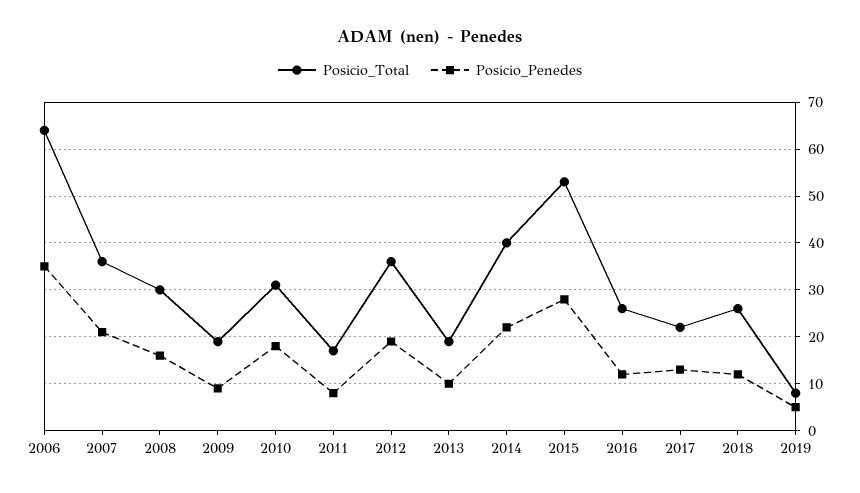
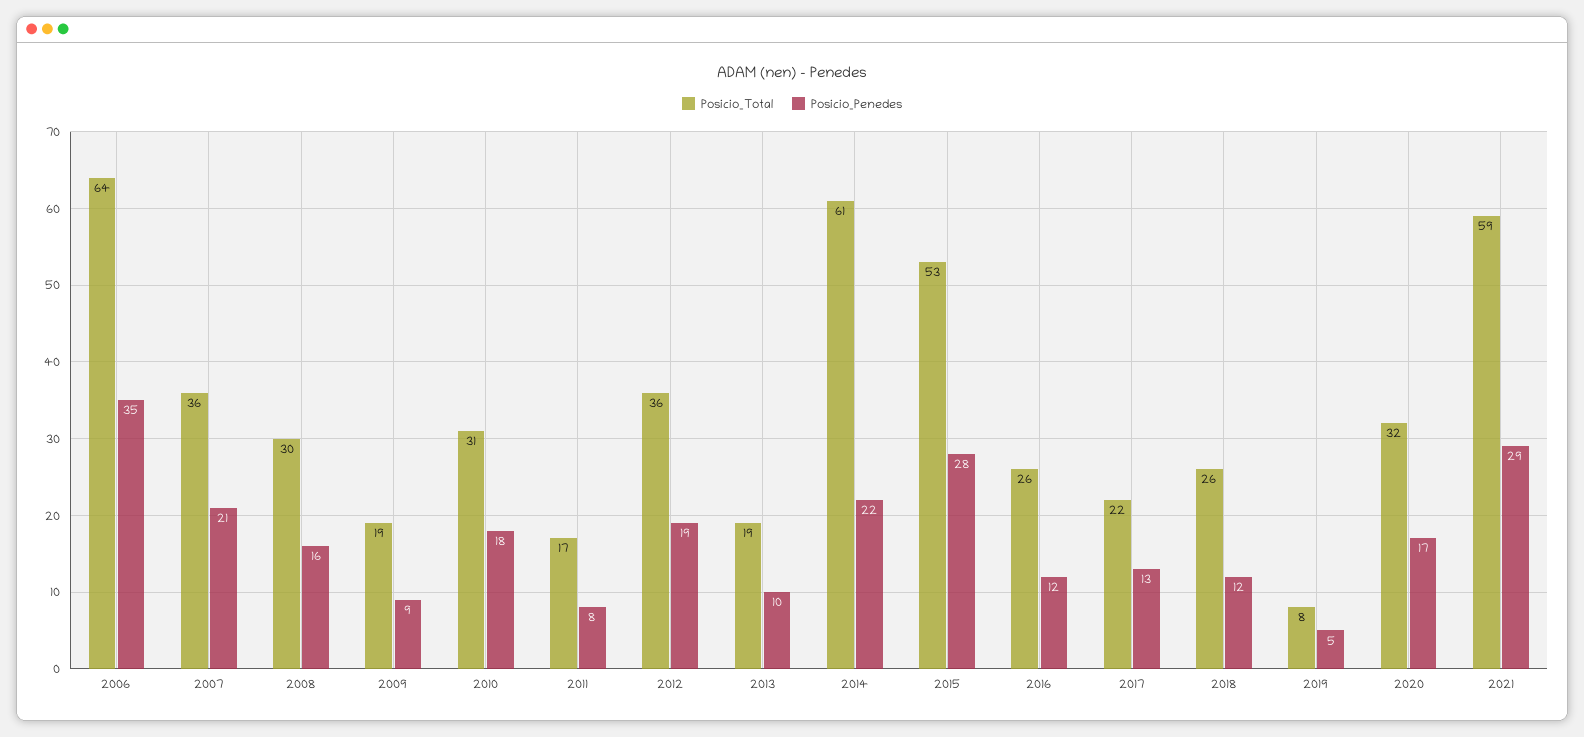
Posicio_Total, 2014: 40 -> 61
Posicio_Total, 2020: none -> 32
Posicio_Penedes, 2020: none -> 17
Posicio_Total, 2021: none -> 59
Posicio_Penedes, 2021: none -> 29

